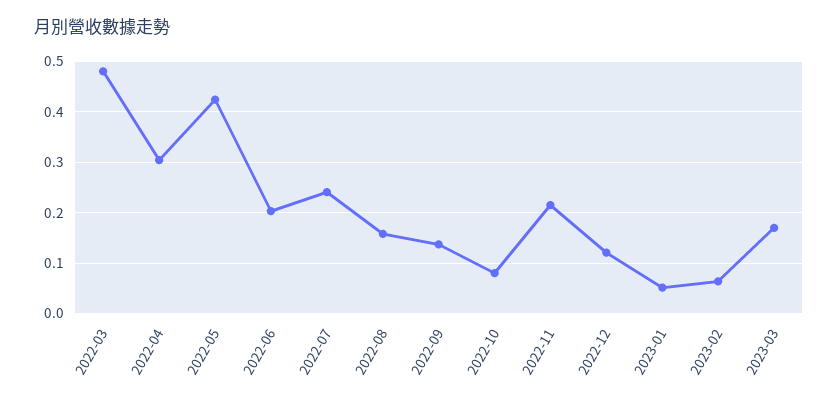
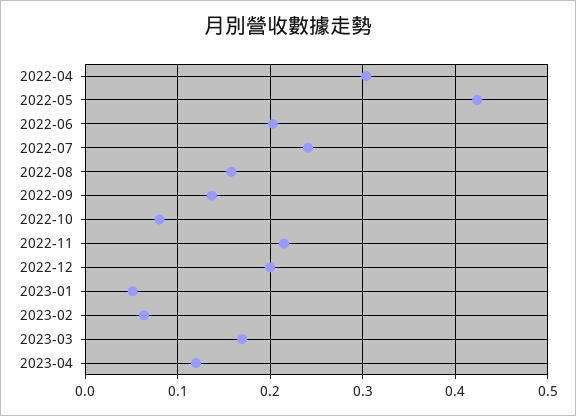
2022-03: 0.48 -> none
2022-12: 0.12 -> 0.2
2023-04: none -> 0.12

